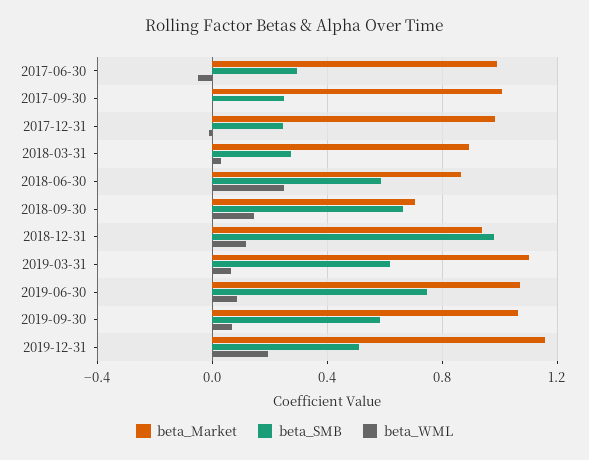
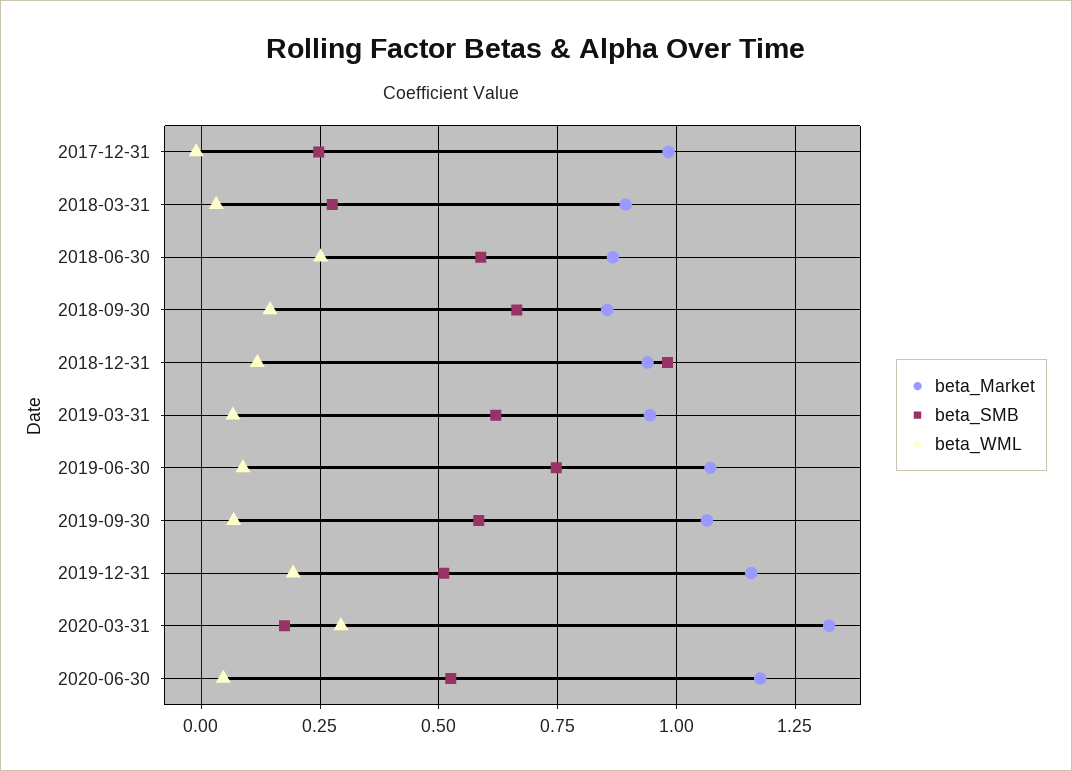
beta_Market, 2017-06-30: 1 -> none
beta_SMB, 2017-06-30: 0.3 -> none
beta_WML, 2017-06-30: -0.05 -> none
beta_Market, 2017-09-30: 1 -> none
beta_SMB, 2017-09-30: 0.25 -> none
beta_WML, 2017-09-30: 0 -> none
beta_Market, 2018-09-30: 0.7 -> 0.85
beta_Market, 2019-03-31: 1.1 -> 0.95
beta_Market, 2020-03-31: none -> 1.325
beta_SMB, 2020-03-31: none -> 0.175
beta_WML, 2020-03-31: none -> 0.3
beta_Market, 2020-06-30: none -> 1.175
beta_SMB, 2020-06-30: none -> 0.525
beta_WML, 2020-06-30: none -> 0.05

